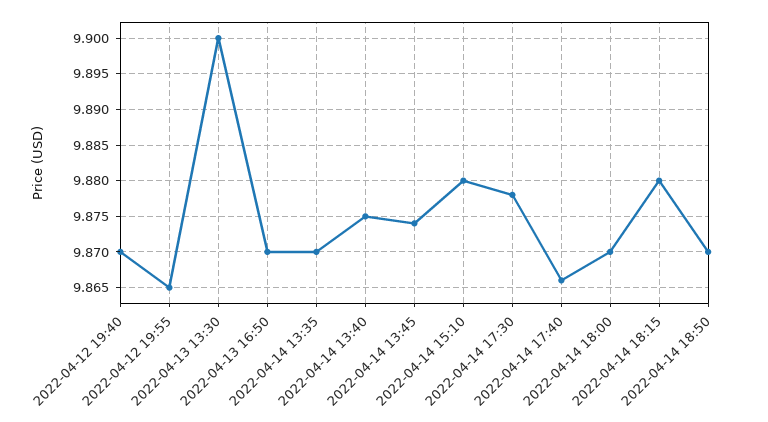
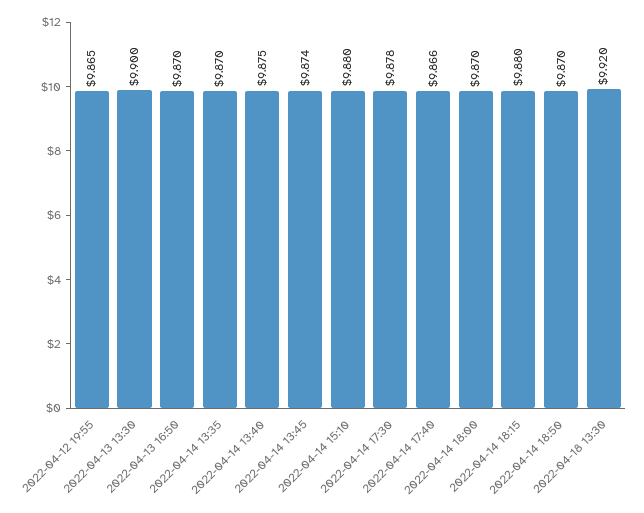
2022-04-12 19:40: 9.87 -> none
2022-04-18 13:30: none -> 9.92

